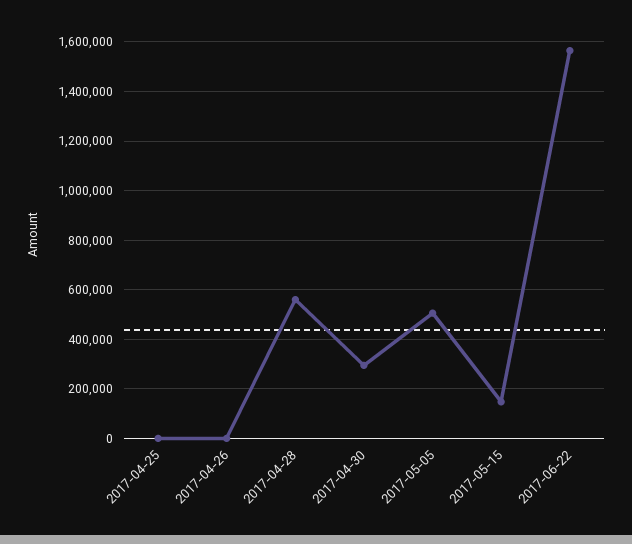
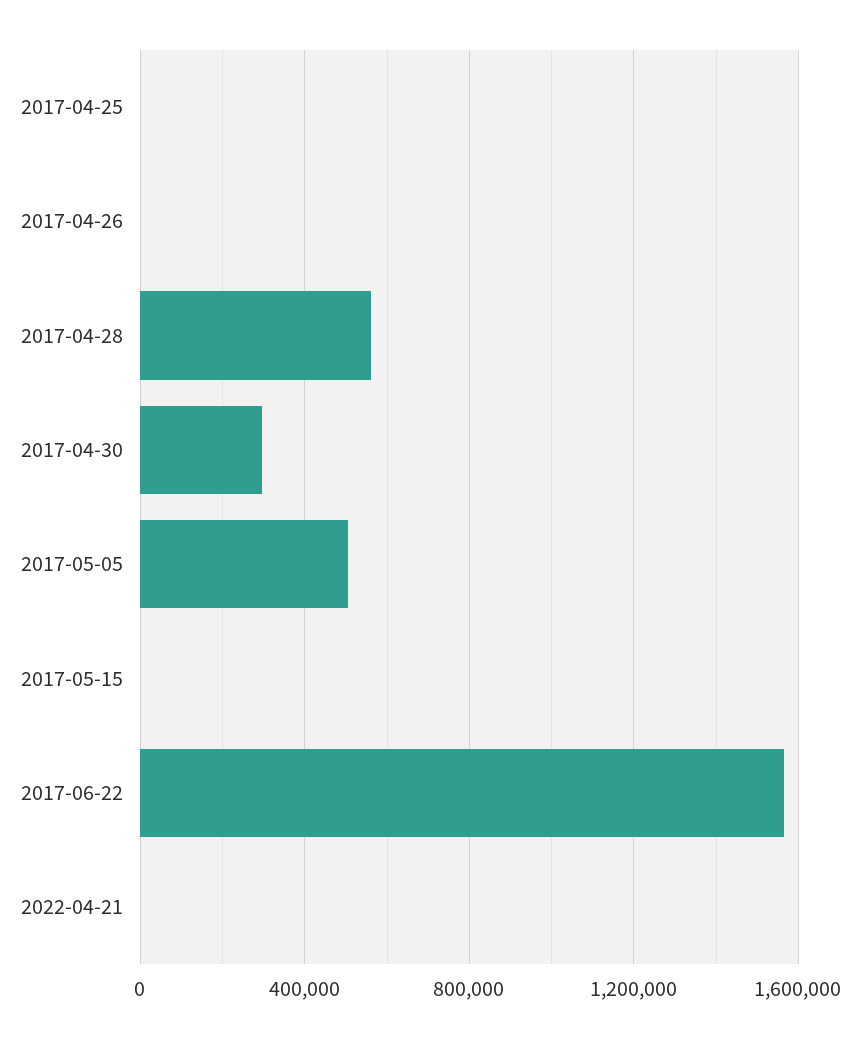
2017-05-15: 150000 -> 0
2022-04-21: none -> 0

